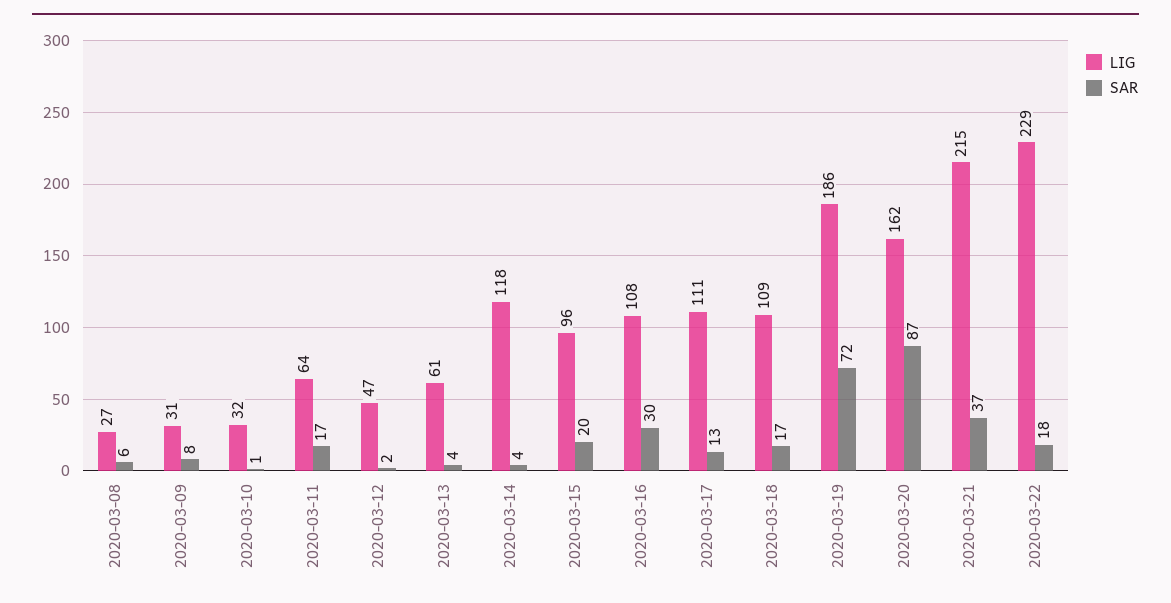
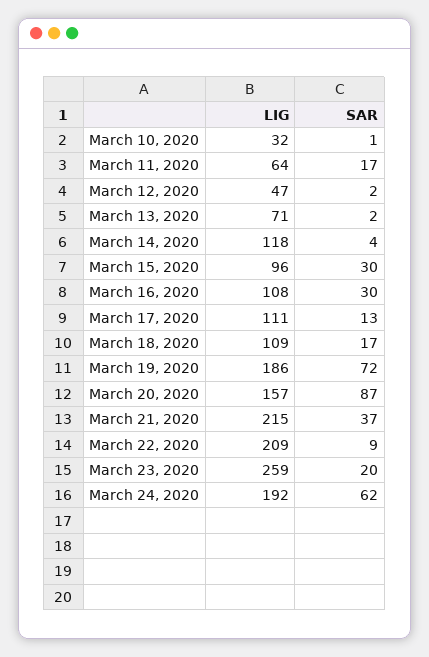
LIG, 2020-03-08: 27 -> none
SAR, 2020-03-08: 6 -> none
LIG, 2020-03-09: 31 -> none
SAR, 2020-03-09: 8 -> none
LIG, 2020-03-13: 61 -> 71
SAR, 2020-03-13: 4 -> 2
SAR, 2020-03-15: 20 -> 30
LIG, 2020-03-20: 162 -> 157
LIG, 2020-03-22: 229 -> 209
SAR, 2020-03-22: 18 -> 9
LIG, March 23, 2020: none -> 259
SAR, March 23, 2020: none -> 20
LIG, March 24, 2020: none -> 192
SAR, March 24, 2020: none -> 62

